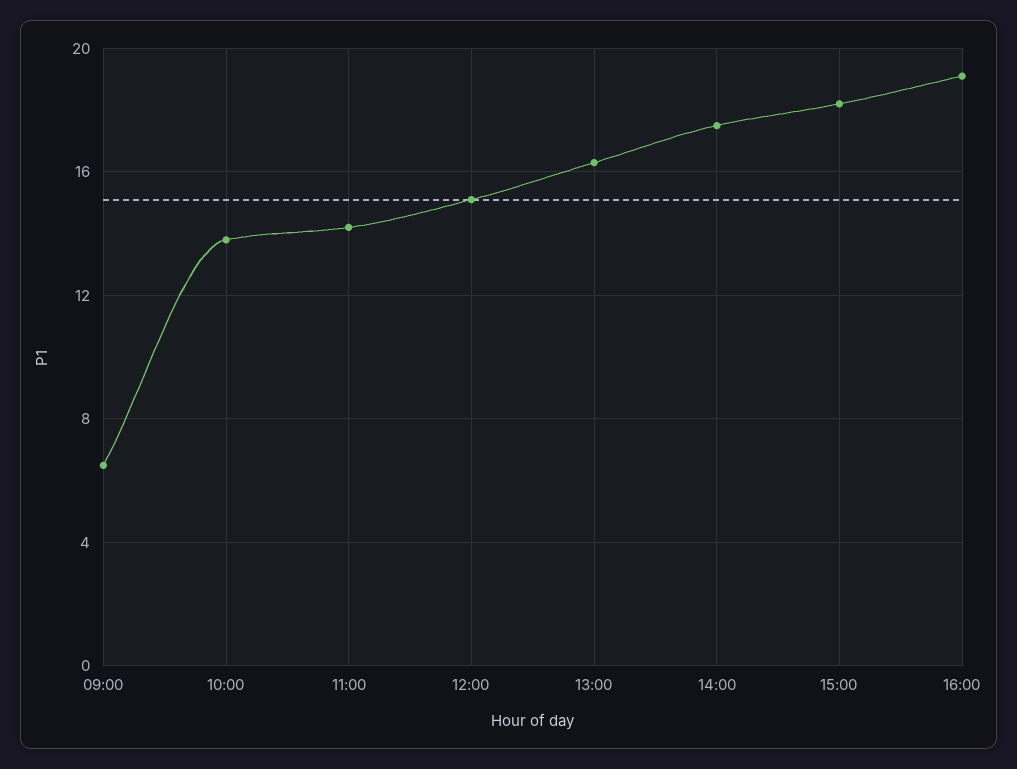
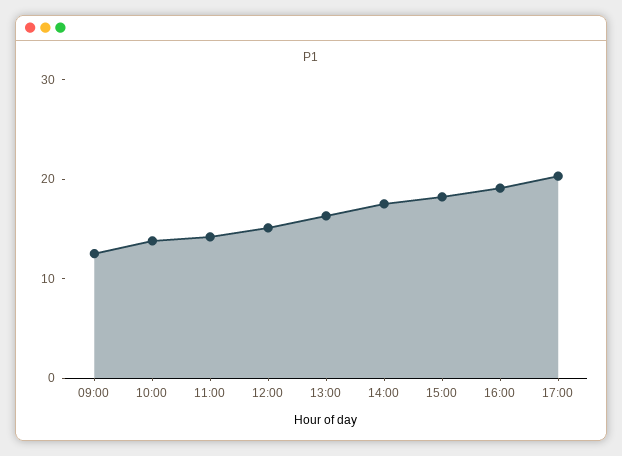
09:00: 6.5 -> 12
17:00: none -> 20

